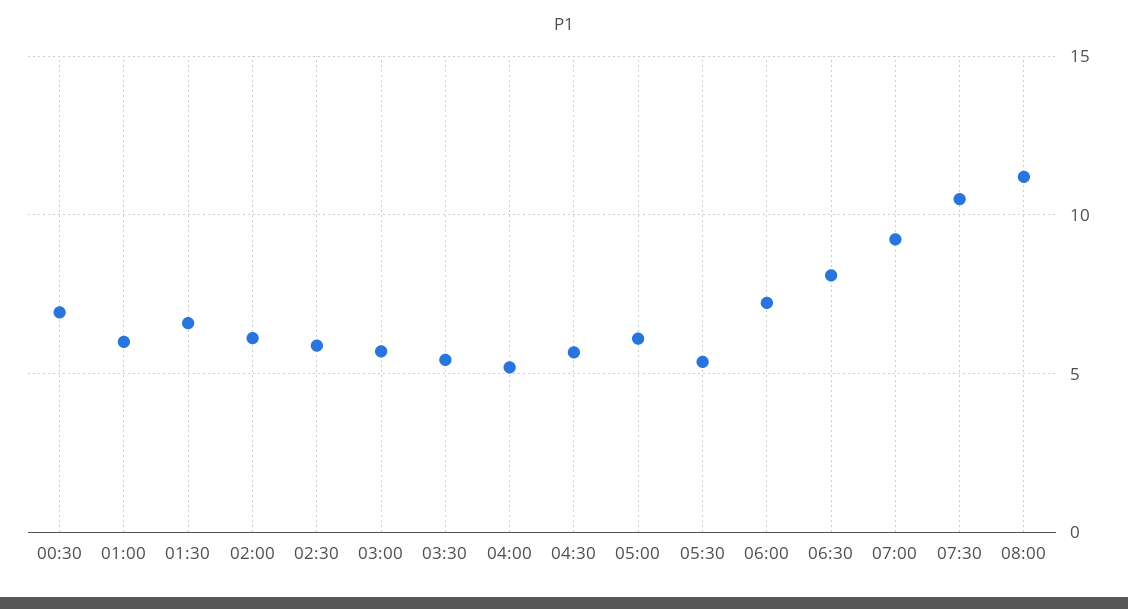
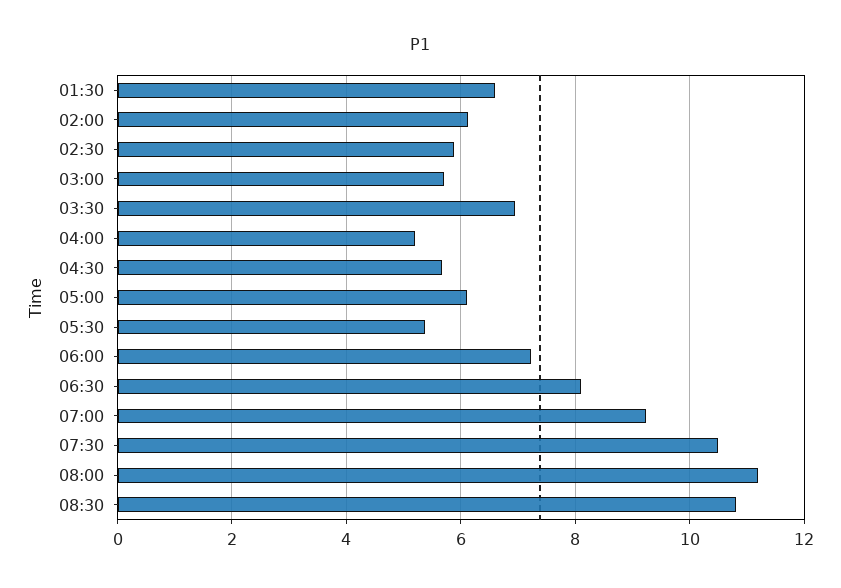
00:30: 7 -> none
01:00: 6 -> none
03:30: 5.5 -> 7
08:30: none -> 10.8

